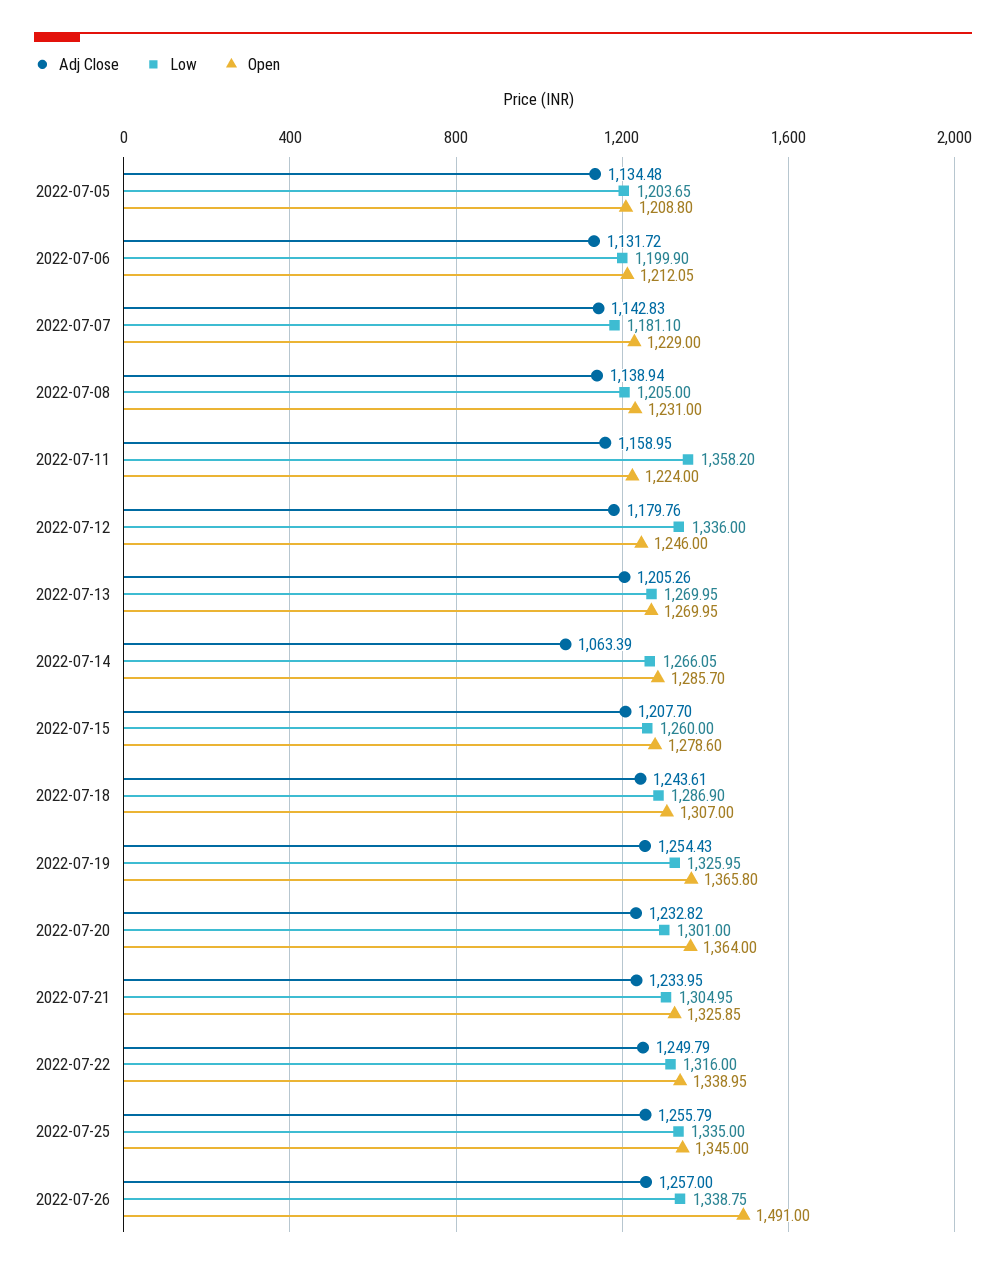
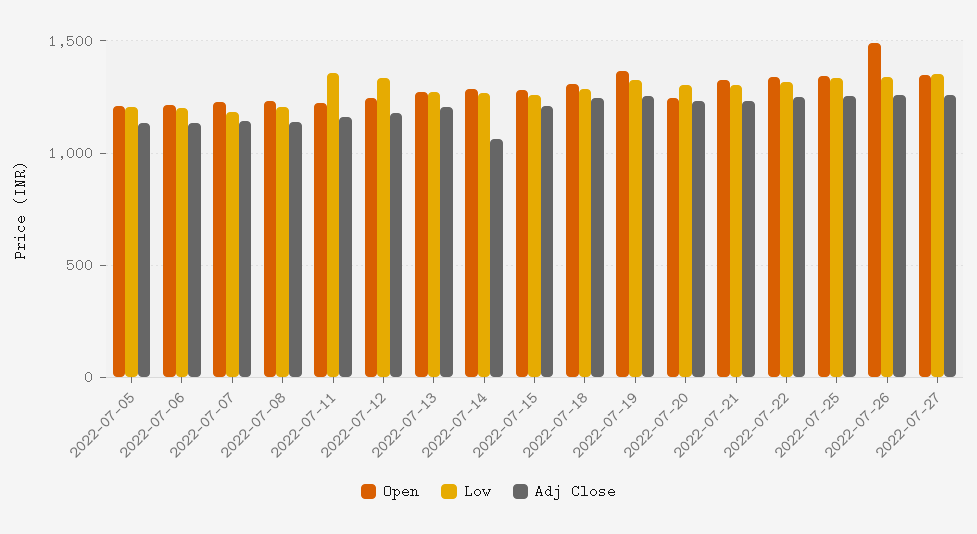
Open, 2022-07-20: 1364 -> 1250
Open, 2022-07-27: none -> 1350
Low, 2022-07-27: none -> 1350
Adj Close, 2022-07-27: none -> 1250

